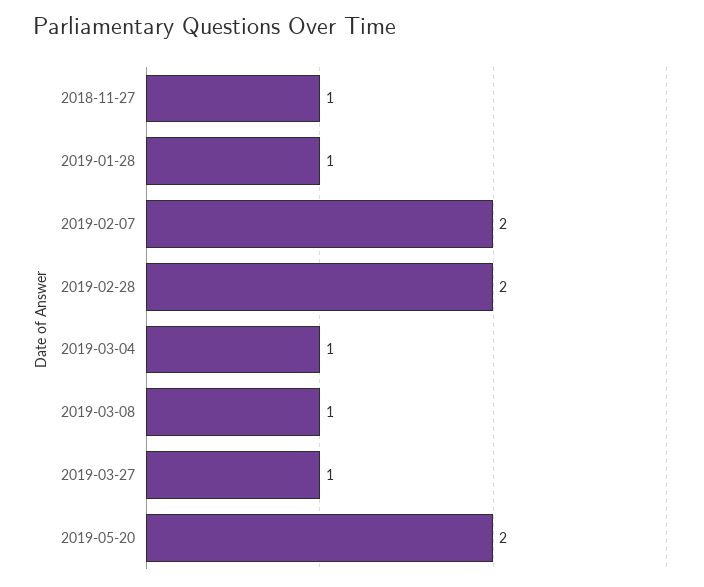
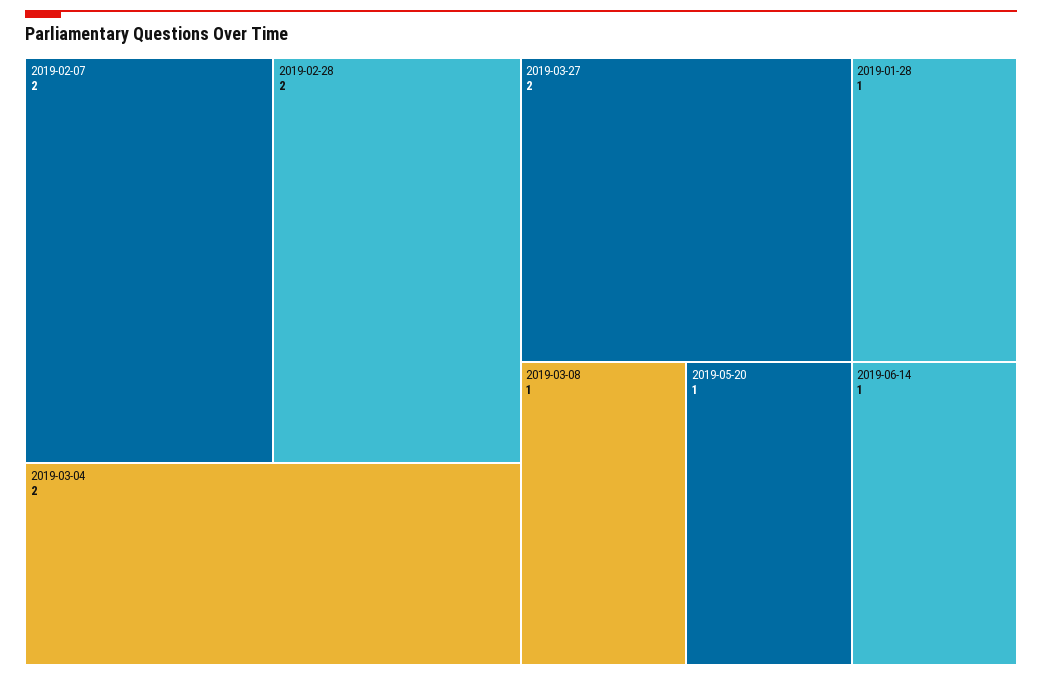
2018-11-27: 1 -> none
2019-03-04: 1 -> 2
2019-03-27: 1 -> 2
2019-05-20: 2 -> 1
2019-06-14: none -> 1

